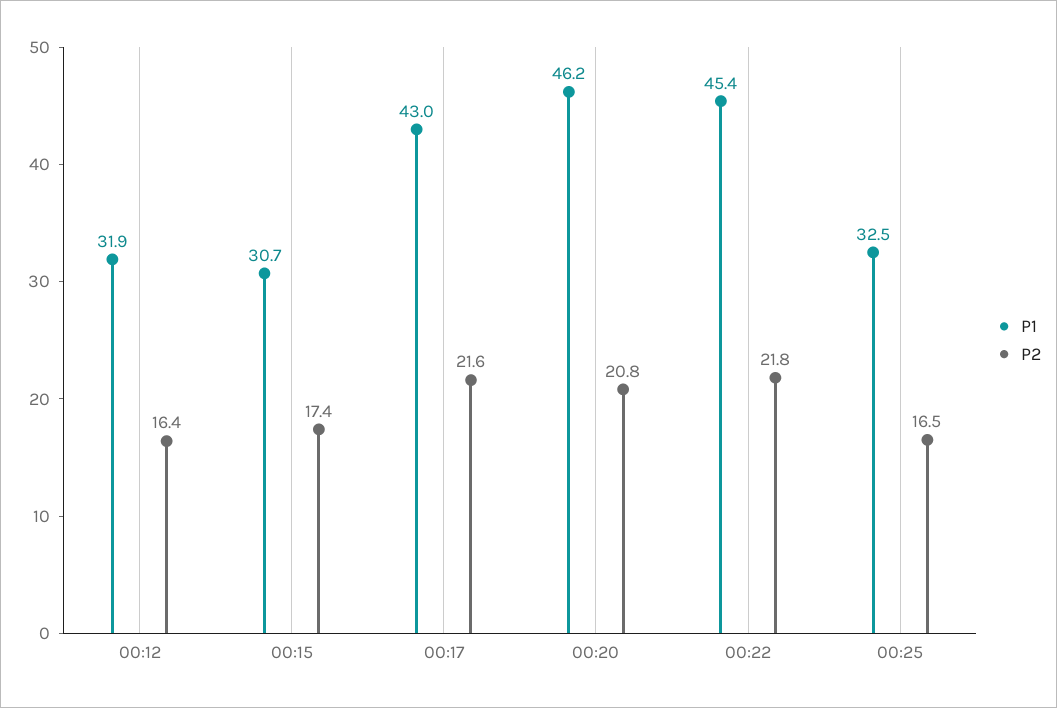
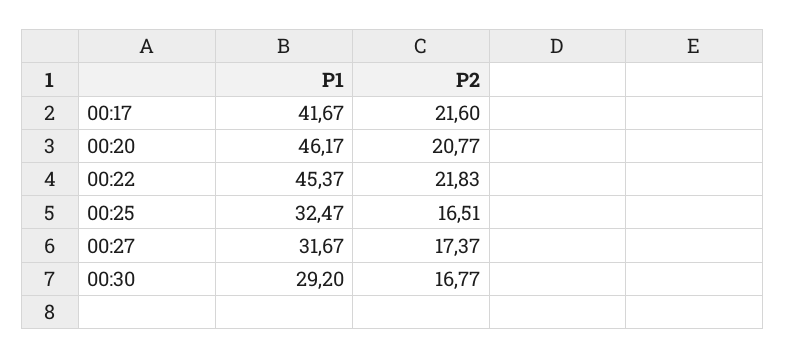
P1, 00:12: 31.9 -> none
P2, 00:12: 16.4 -> none
P1, 00:15: 30.7 -> none
P2, 00:15: 17.4 -> none
P1, 00:17: 43 -> 41.67
P1, 00:27: none -> 31.67
P2, 00:27: none -> 17.37
P1, 00:30: none -> 29.2
P2, 00:30: none -> 16.77

